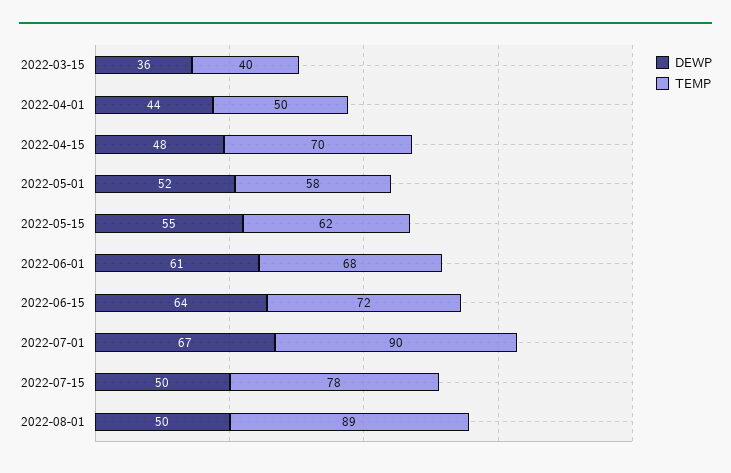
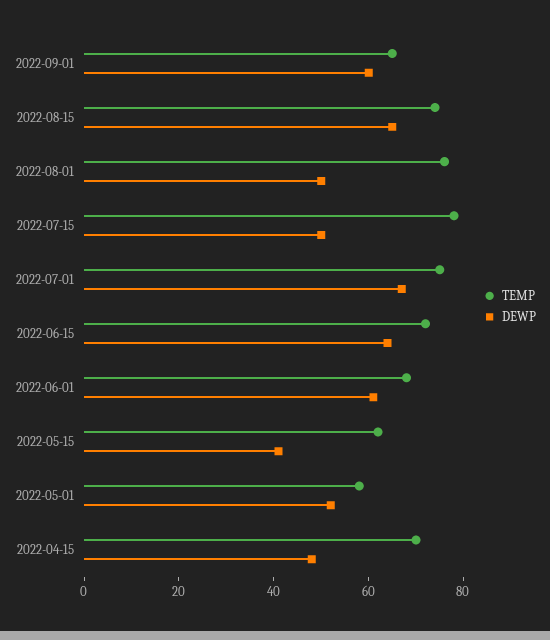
DEWP, 2022-03-15: 36 -> none
TEMP, 2022-03-15: 40 -> none
DEWP, 2022-04-01: 44 -> none
TEMP, 2022-04-01: 50 -> none
DEWP, 2022-05-15: 55 -> 40
TEMP, 2022-07-01: 90 -> 75
TEMP, 2022-08-01: 89 -> 75
TEMP, 2022-09-01: none -> 65
DEWP, 2022-09-01: none -> 60
TEMP, 2022-08-15: none -> 75
DEWP, 2022-08-15: none -> 65

